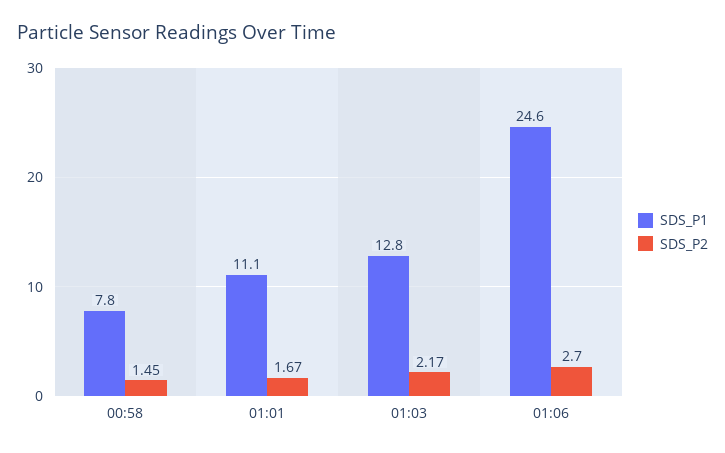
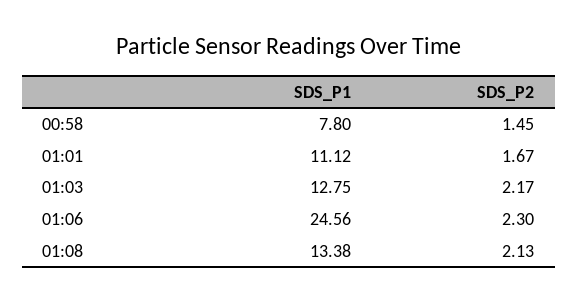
SDS_P2, 01:06: 2.7 -> 2.3
SDS_P1, 01:08: none -> 13.38
SDS_P2, 01:08: none -> 2.13

